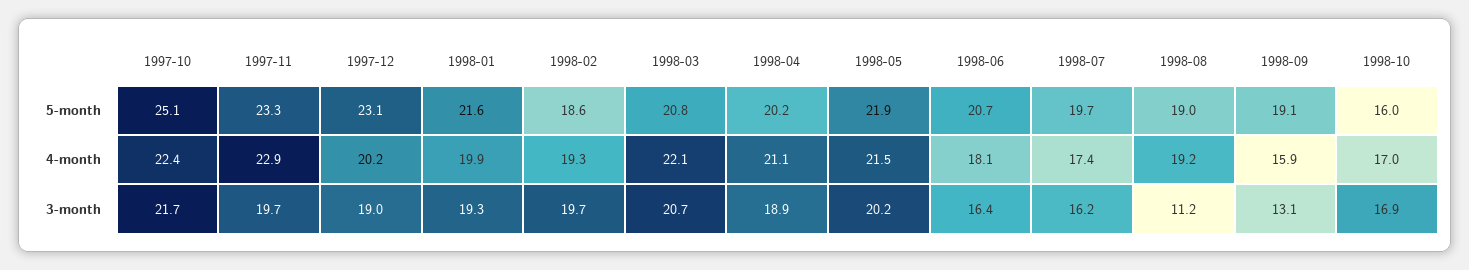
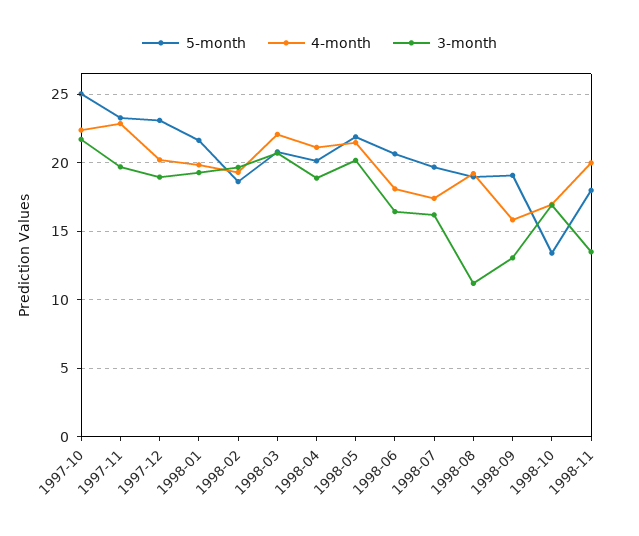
5-month, 1998-10: 16 -> 13.5
5-month, 1998-11: none -> 18
4-month, 1998-11: none -> 20
3-month, 1998-11: none -> 13.5

